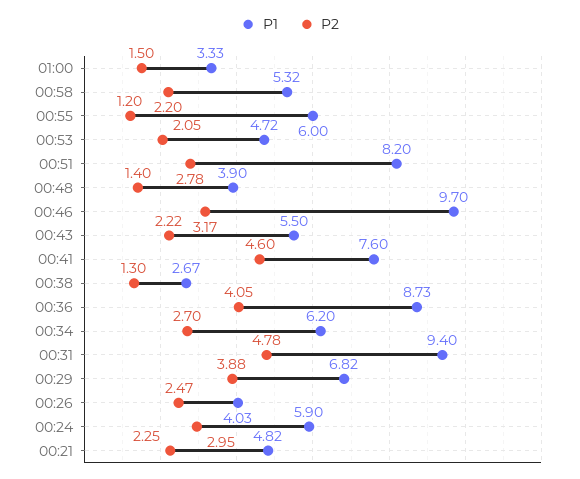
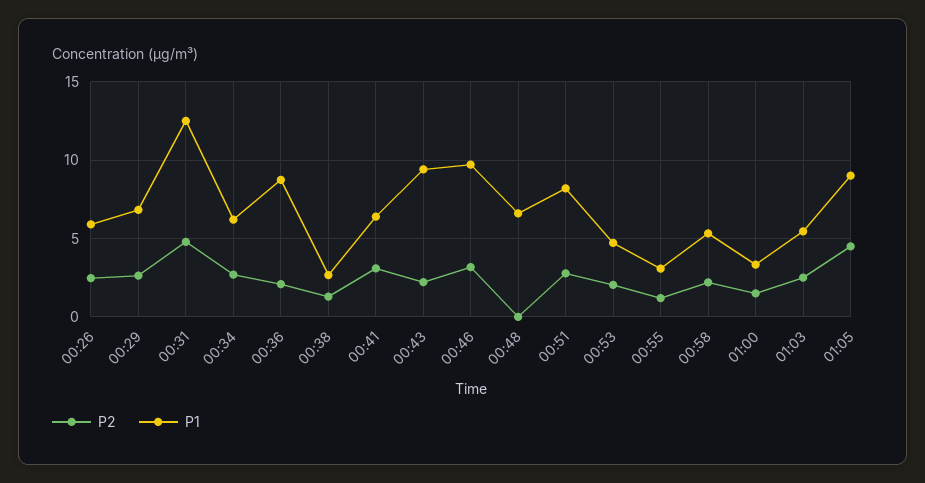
P1, 00:55: 6 -> 3
P1, 00:48: 3.9 -> 6.5
P2, 00:48: 1.4 -> 0
P1, 00:43: 5.5 -> 9.5
P1, 00:41: 7.6 -> 6.5
P2, 00:41: 4.6 -> 3
P2, 00:36: 4.05 -> 2
P1, 00:31: 9.4 -> 12.5
P2, 00:29: 3.88 -> 2.5
P1, 00:26: 4.03 -> 6
P1, 00:24: 5.9 -> none
P2, 00:24: 2.95 -> none
P1, 00:21: 4.82 -> none
P2, 00:21: 2.25 -> none
P2, 01:03: none -> 2.5
P1, 01:03: none -> 5.5
P2, 01:05: none -> 4.5
P1, 01:05: none -> 9

